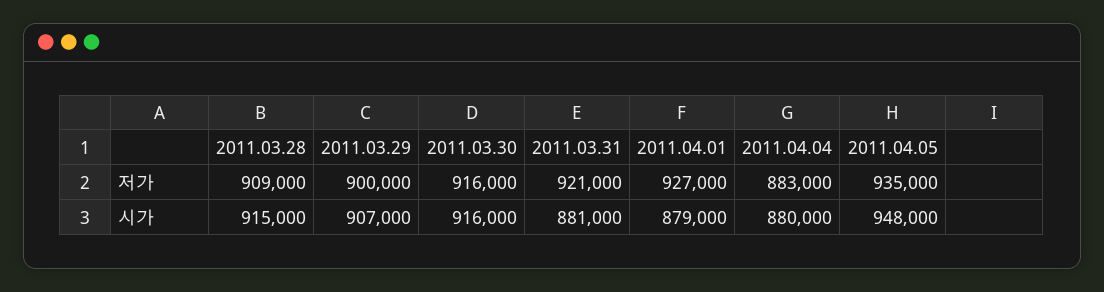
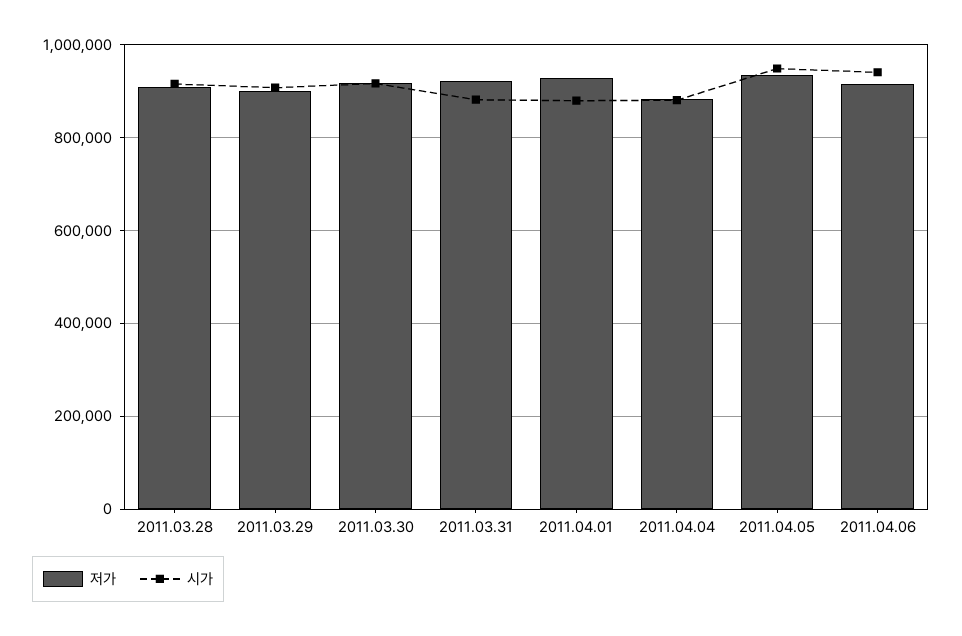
저가, 2011.04.06: none -> 920000
시가, 2011.04.06: none -> 940000

